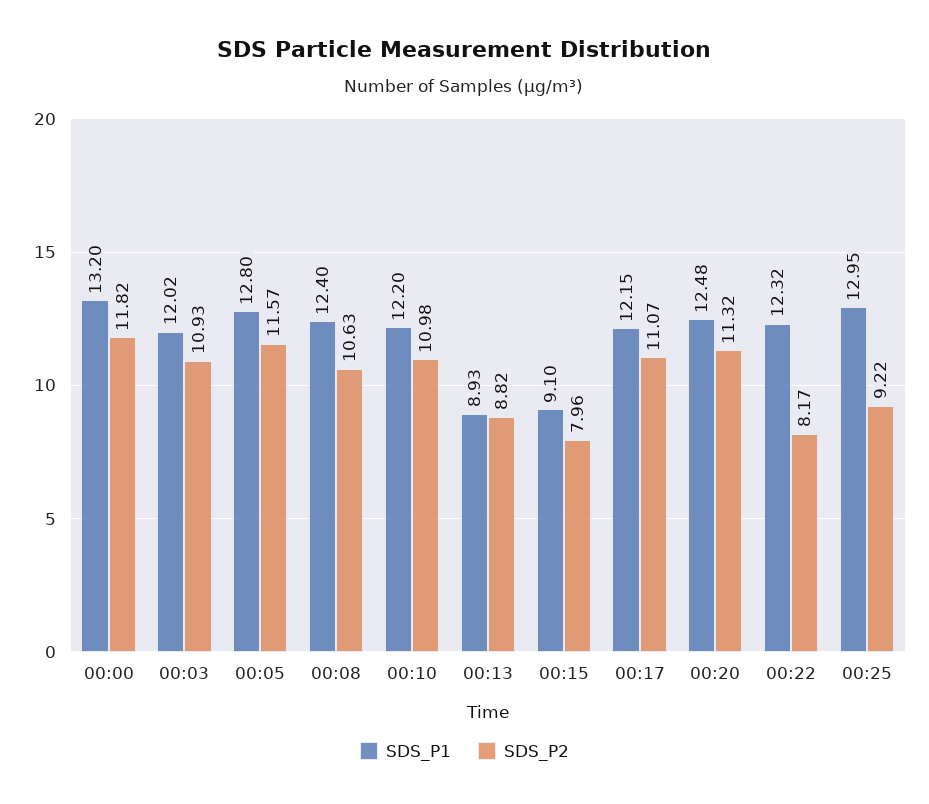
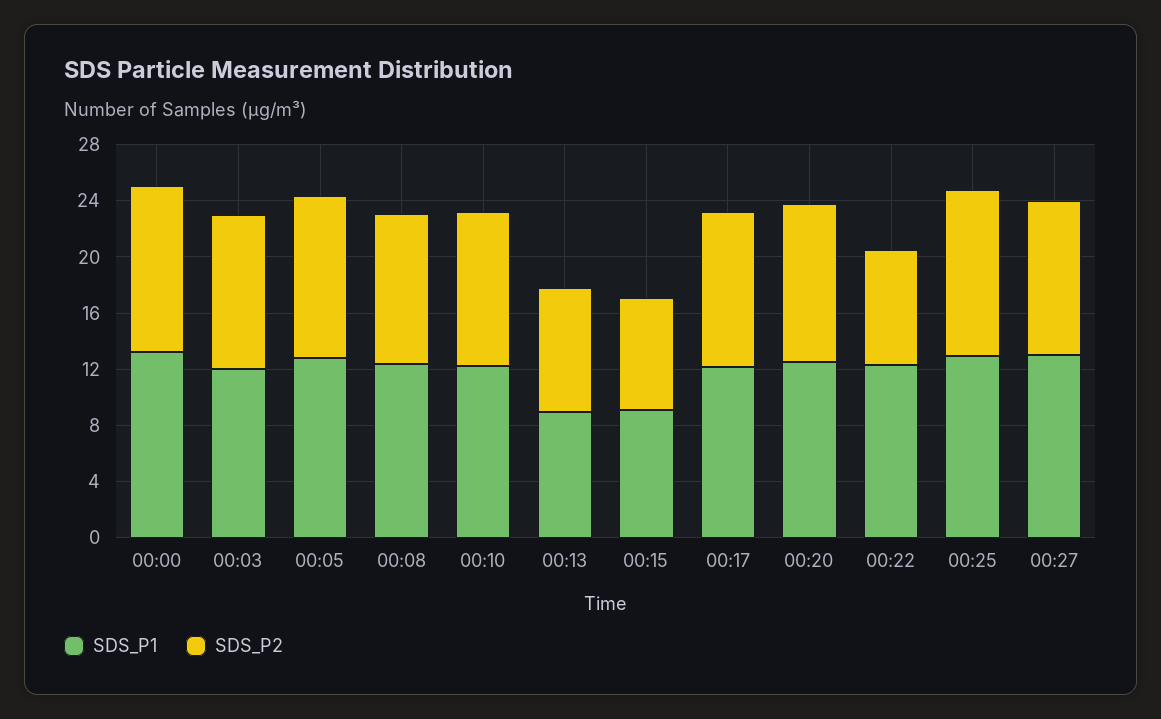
SDS_P2, 00:25: 9.22 -> 12
SDS_P1, 00:27: none -> 13
SDS_P2, 00:27: none -> 11

